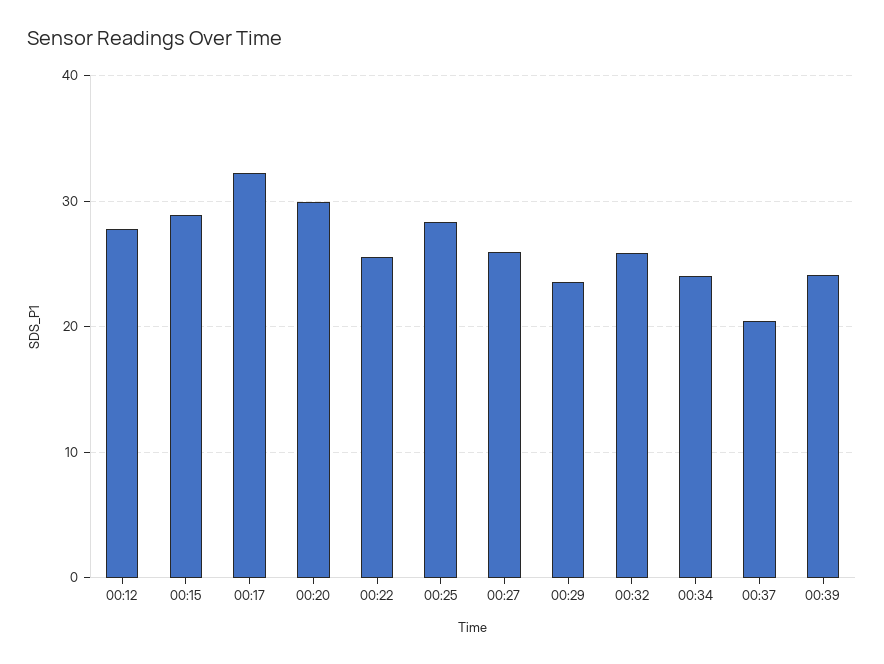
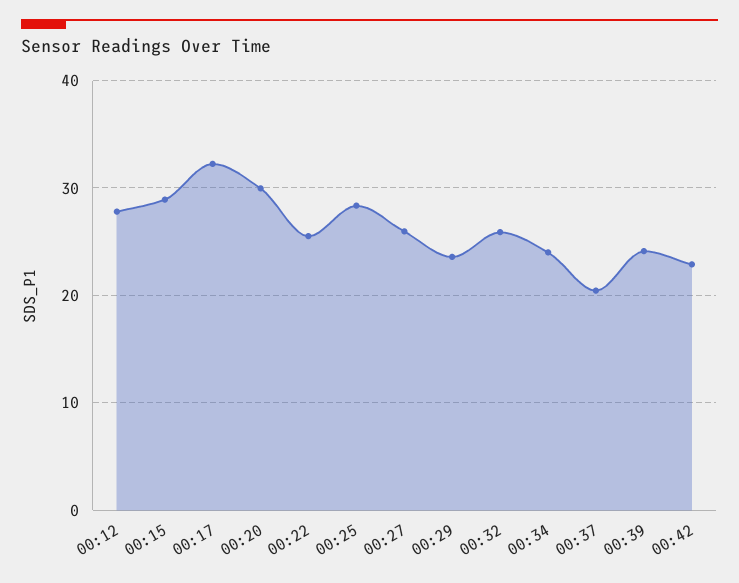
00:42: none -> 23

